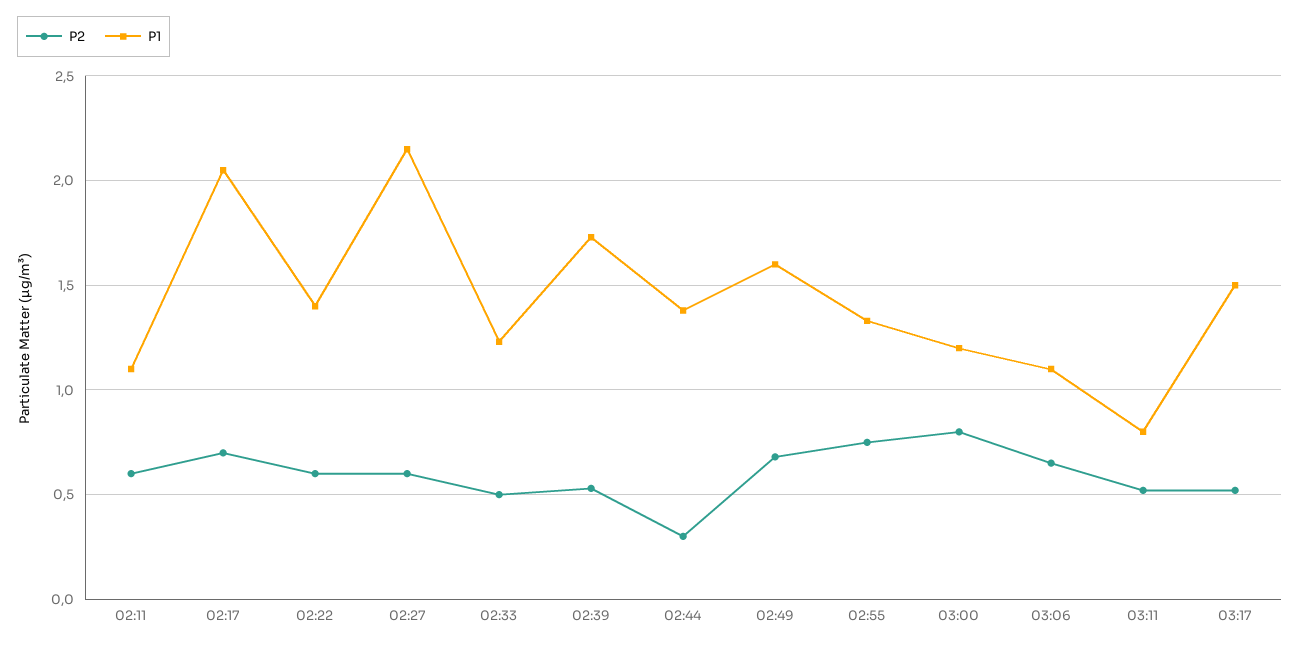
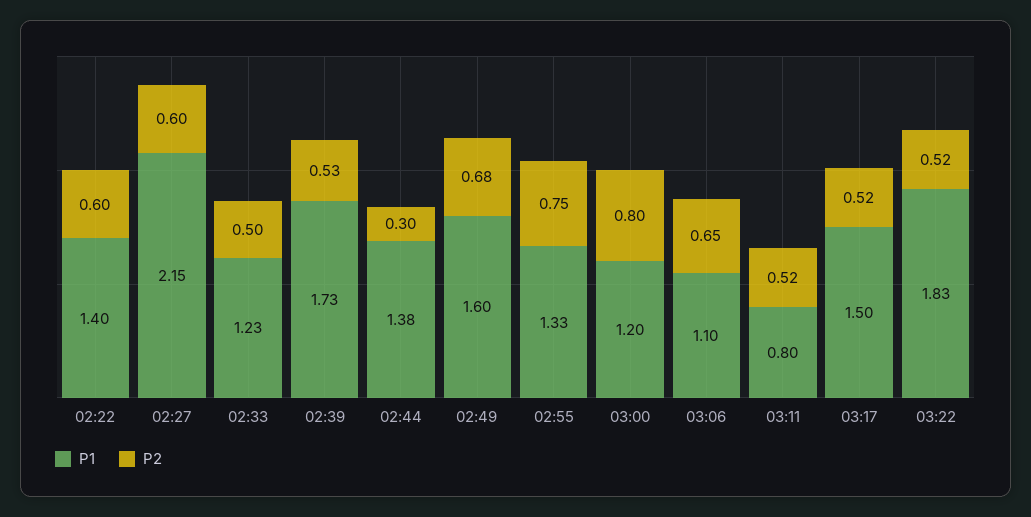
P2, 02:11: 0.6 -> none
P1, 02:11: 1.1 -> none
P2, 02:17: 0.7 -> none
P1, 02:17: 2.05 -> none
P1, 03:22: none -> 1.83
P2, 03:22: none -> 0.52

